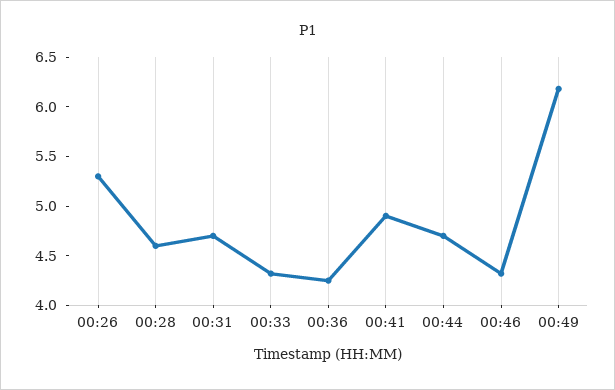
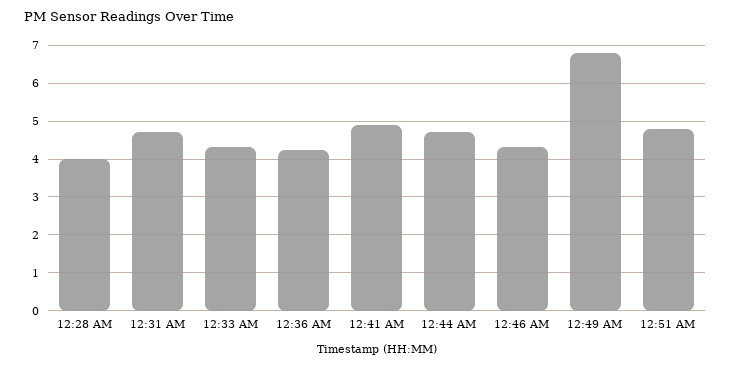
00:26: 5.3 -> none
00:28: 4.6 -> 4
00:49: 6.2 -> 6.8
12:51 AM: none -> 4.8

